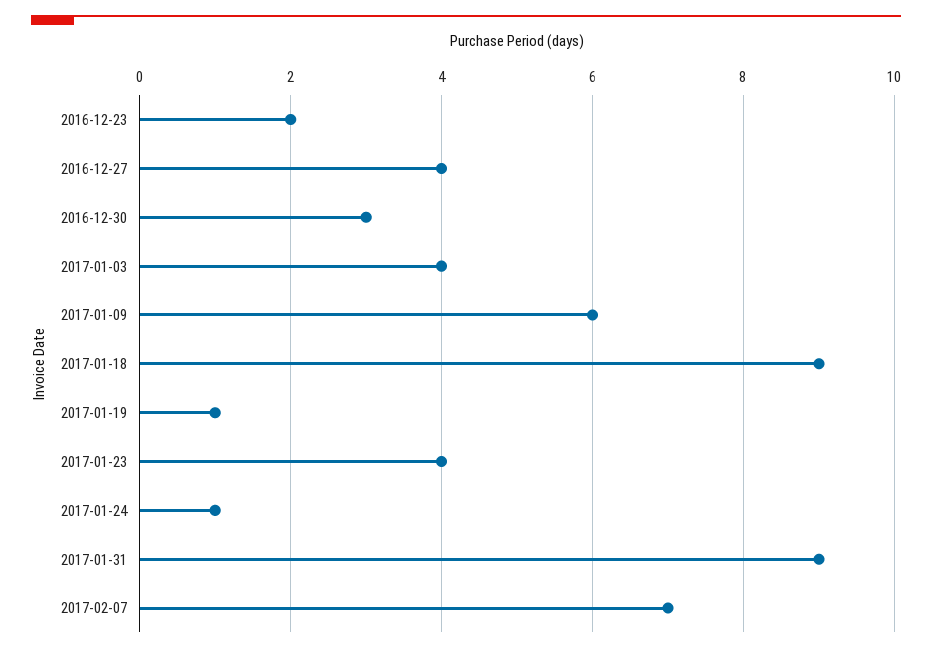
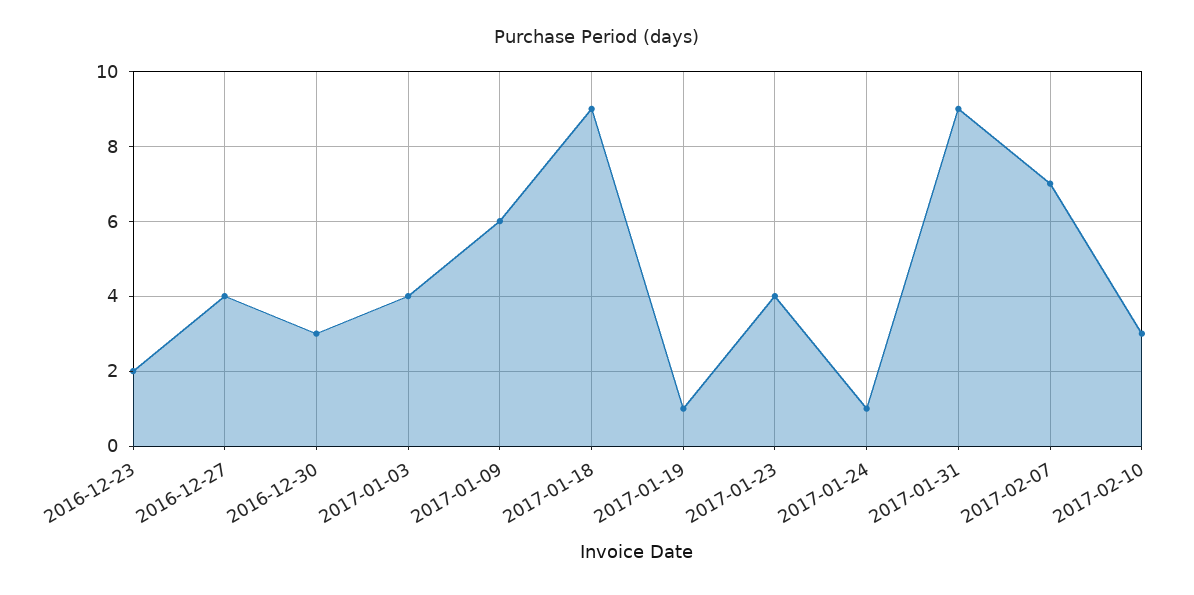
2017-02-10: none -> 3

